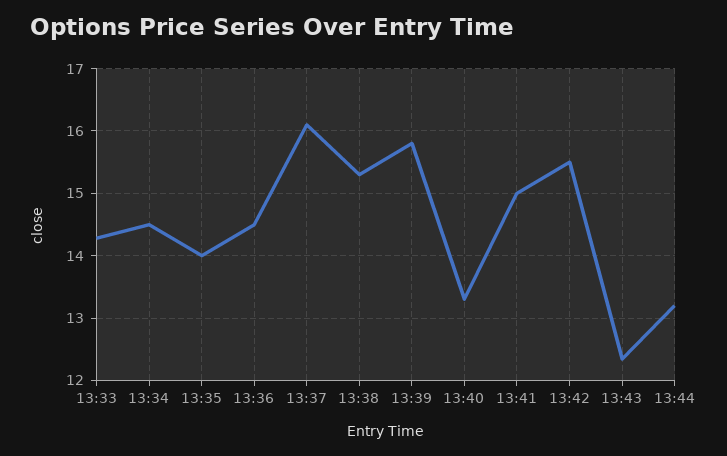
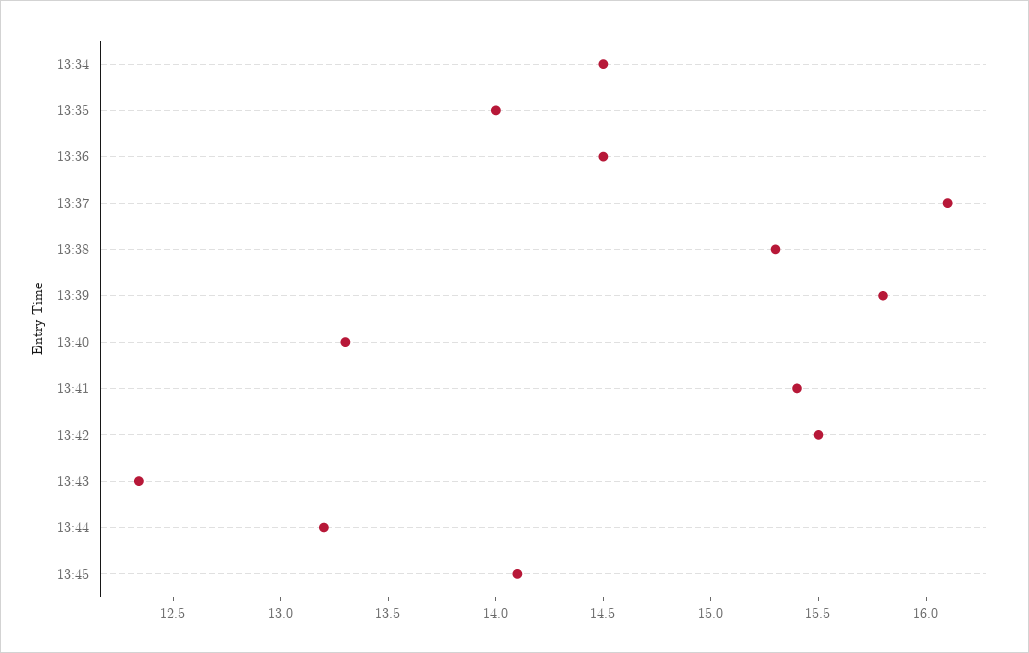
13:33: 14.3 -> none
13:41: 15 -> 15.4
13:45: none -> 14.1

